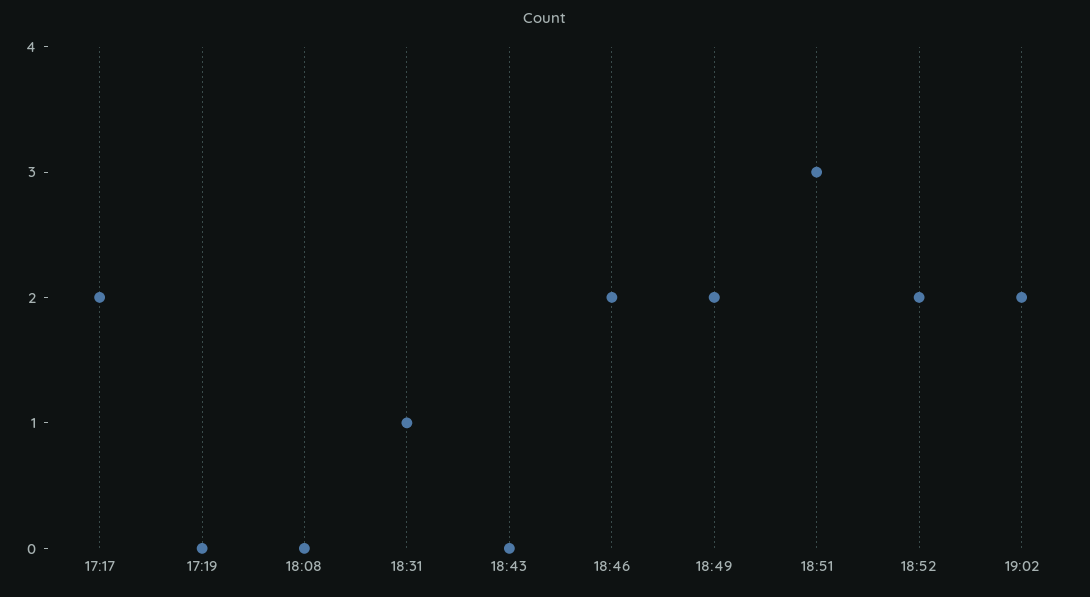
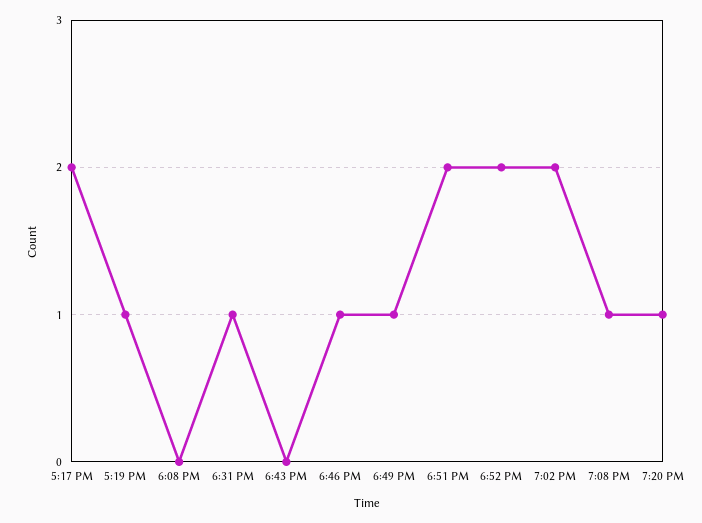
17:19: 0 -> 1
18:46: 2 -> 1
18:49: 2 -> 1
18:51: 3 -> 2
7:08 PM: none -> 1
7:20 PM: none -> 1

